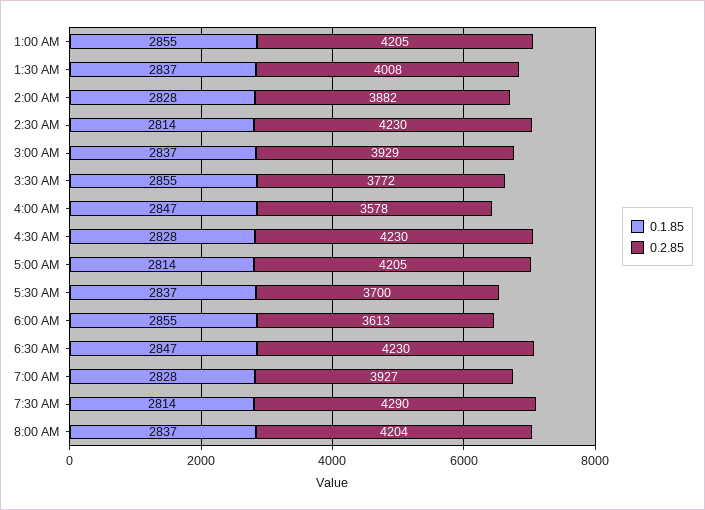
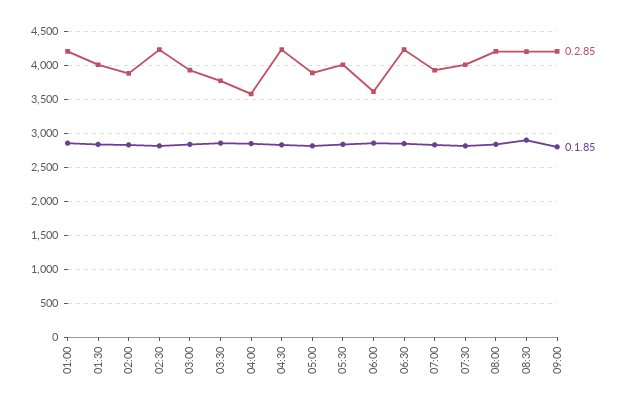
0.2.85, 5:00 AM: 4205 -> 3900
0.2.85, 5:30 AM: 3700 -> 4000
0.2.85, 7:30 AM: 4290 -> 4000
0.2.85, 08:30: none -> 4200
0.1.85, 08:30: none -> 2900
0.2.85, 09:00: none -> 4200
0.1.85, 09:00: none -> 2800

